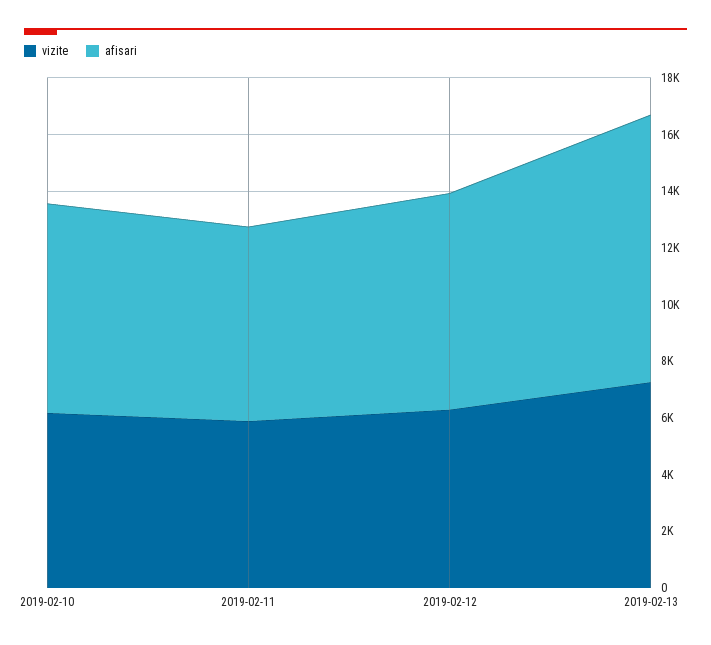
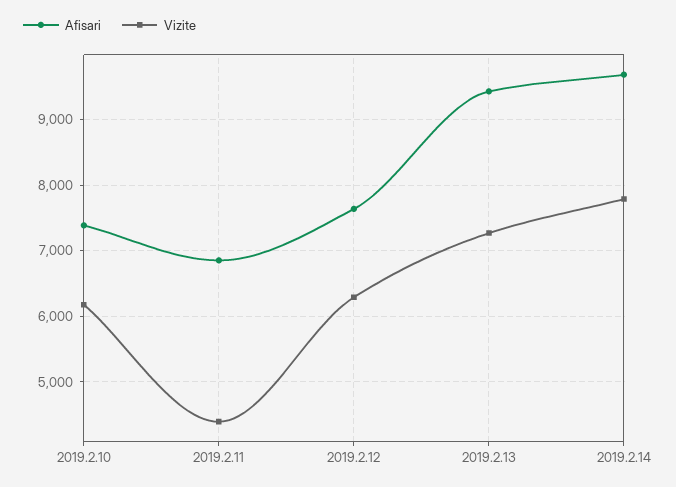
vizite, 2019-02-11: 6000 -> 4400
afisari, 2019.2.14: none -> 9700
vizite, 2019.2.14: none -> 7800

